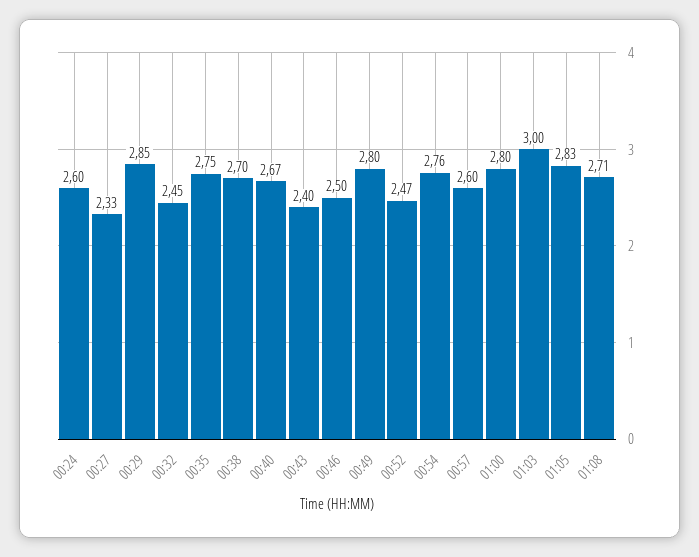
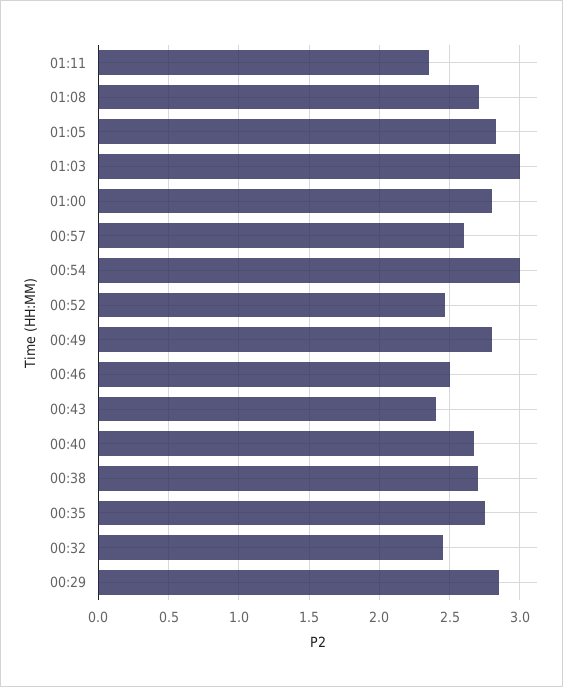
00:24: 2.6 -> none
00:27: 2.33 -> none
00:54: 2.76 -> 3
01:11: none -> 2.35

